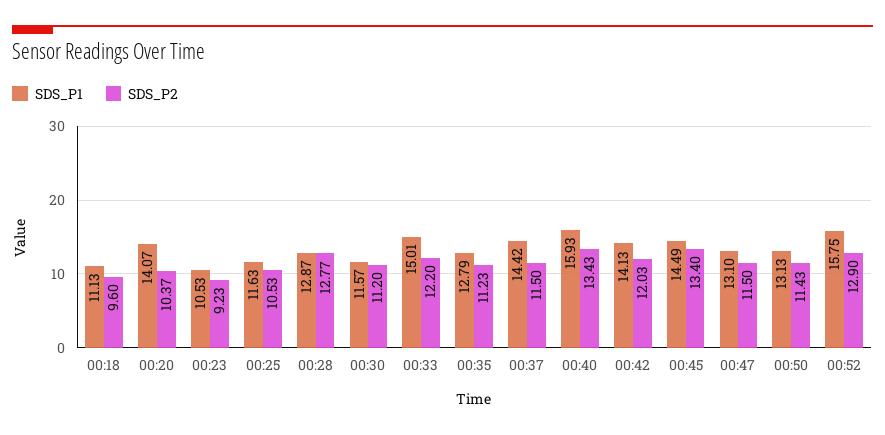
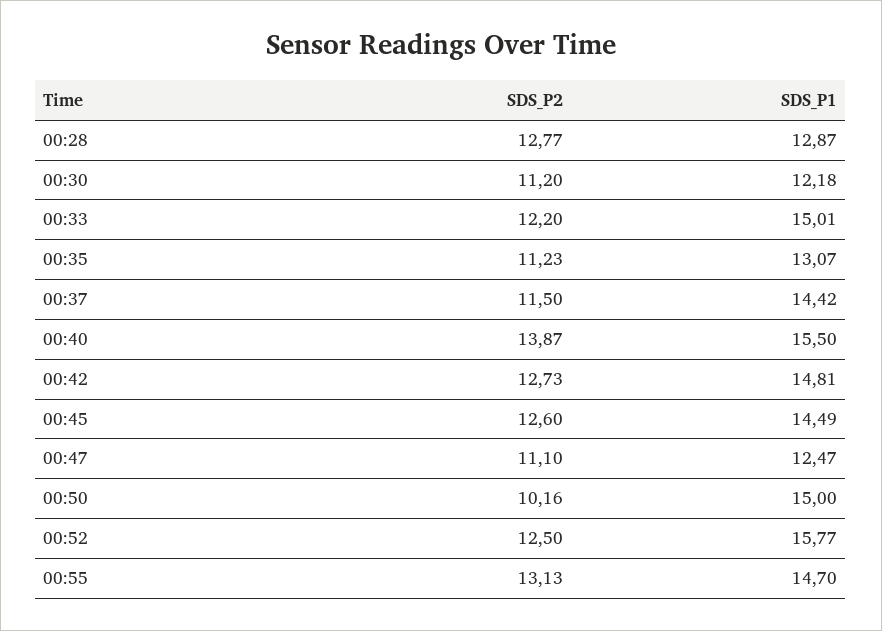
SDS_P1, 00:18: 11.13 -> none
SDS_P2, 00:18: 9.6 -> none
SDS_P1, 00:20: 14.07 -> none
SDS_P2, 00:20: 10.37 -> none
SDS_P1, 00:23: 10.53 -> none
SDS_P2, 00:23: 9.23 -> none
SDS_P1, 00:25: 11.63 -> none
SDS_P2, 00:25: 10.53 -> none
SDS_P1, 00:30: 11.57 -> 12.18
SDS_P1, 00:35: 12.79 -> 13.07
SDS_P1, 00:40: 15.93 -> 15.5
SDS_P2, 00:40: 13.43 -> 13.87
SDS_P1, 00:42: 14.13 -> 14.81
SDS_P2, 00:42: 12.03 -> 12.73
SDS_P2, 00:45: 13.4 -> 12.6
SDS_P1, 00:47: 13.1 -> 12.47
SDS_P2, 00:47: 11.5 -> 11.1
SDS_P1, 00:50: 13.13 -> 15
SDS_P2, 00:50: 11.43 -> 10.16
SDS_P1, 00:52: 15.75 -> 15.77
SDS_P2, 00:52: 12.9 -> 12.5
SDS_P2, 00:55: none -> 13.13
SDS_P1, 00:55: none -> 14.7

